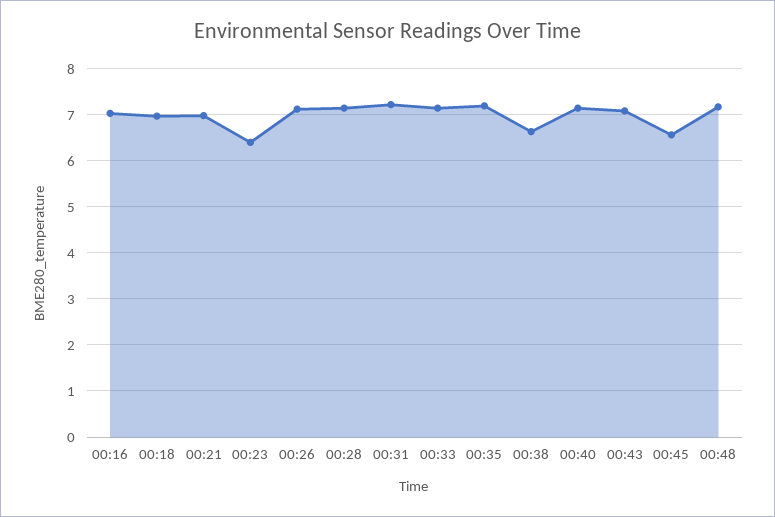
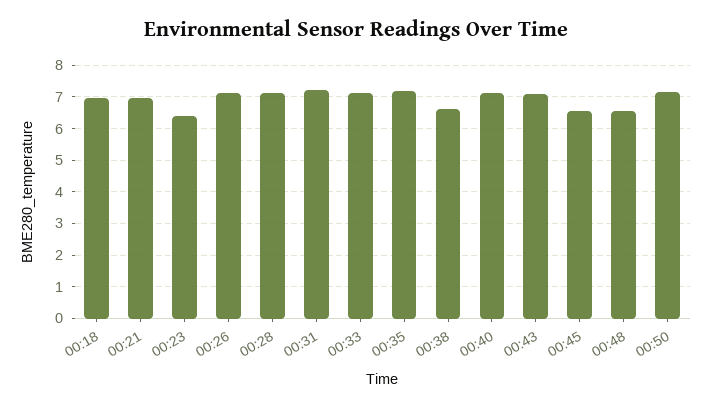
00:16: 7 -> none
00:48: 7.2 -> 6.6
00:50: none -> 7.2

